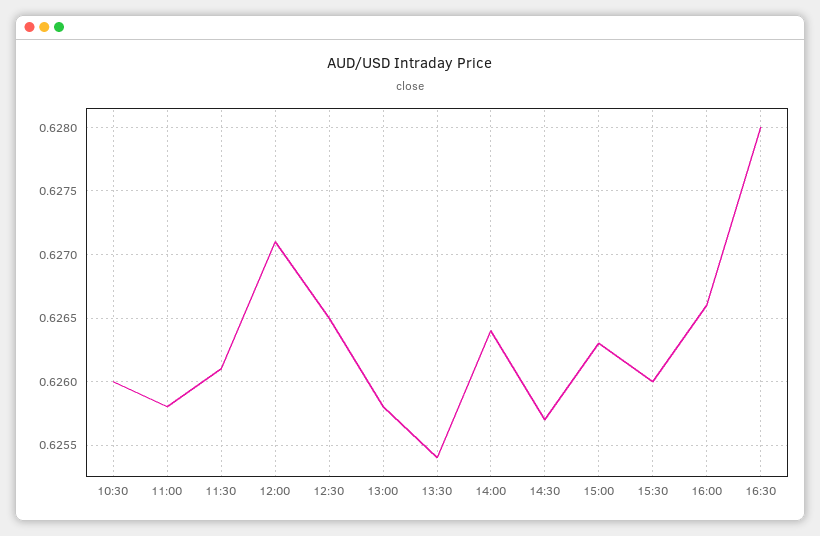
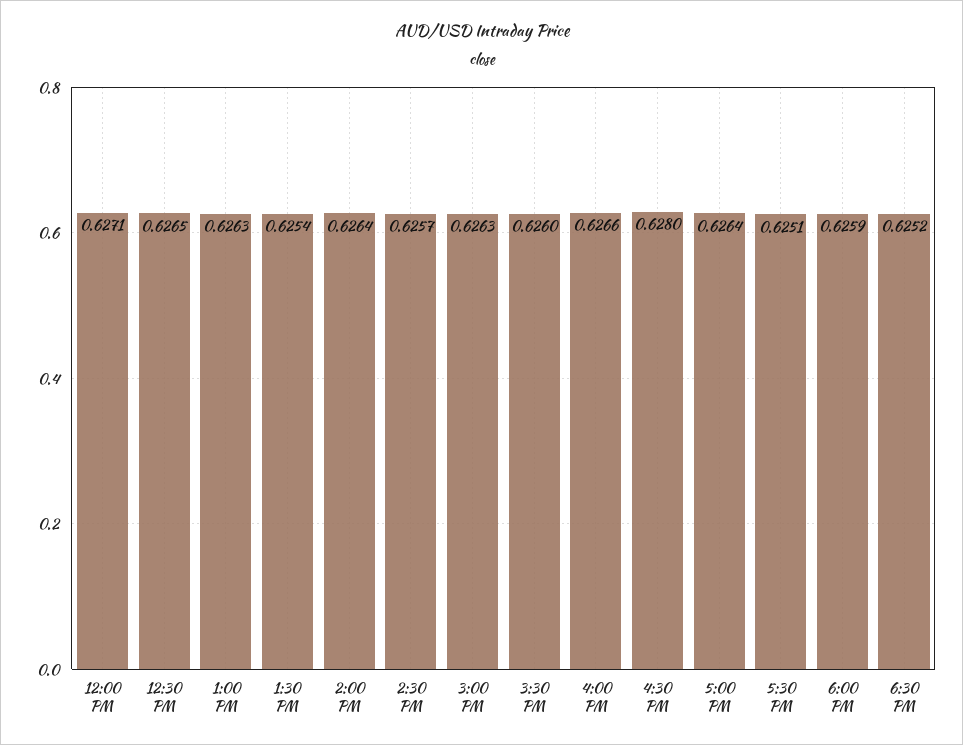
10:30: 0.626 -> none
11:00: 0.6258 -> none
11:30: 0.6261 -> none
13:00: 0.6258 -> 0.6263
5:00 PM: none -> 0.6264
5:30 PM: none -> 0.6251
6:00 PM: none -> 0.6259
6:30 PM: none -> 0.6252

